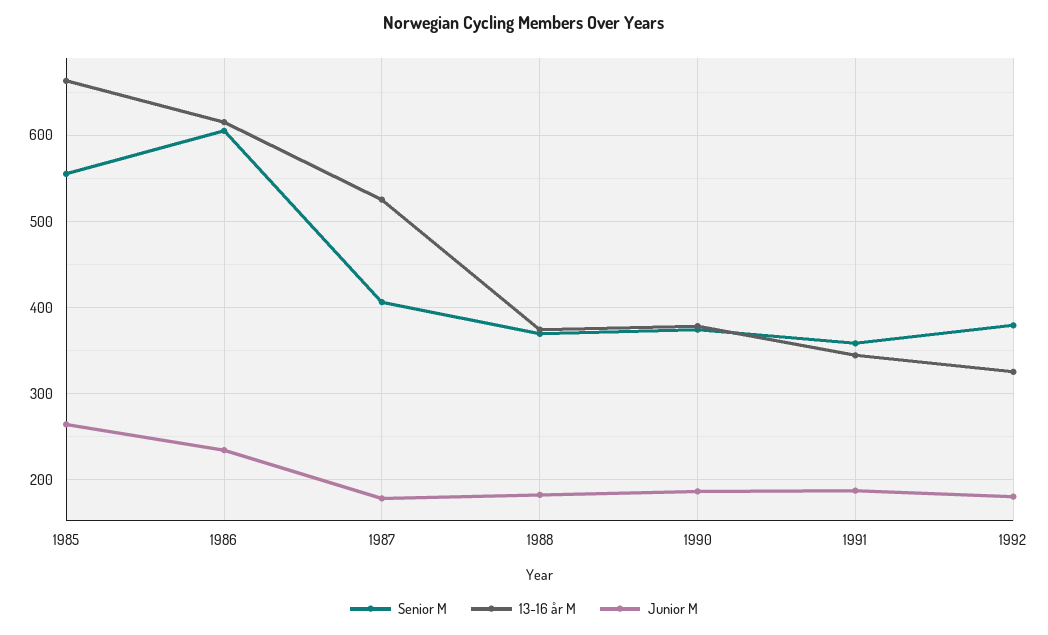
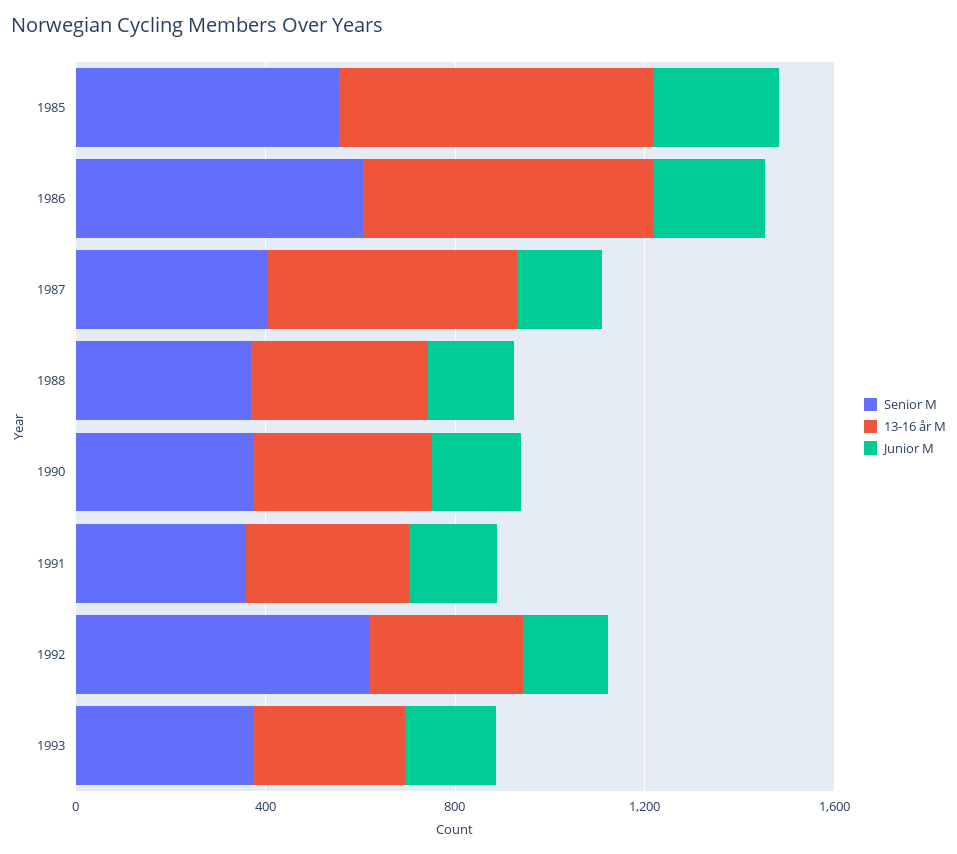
Senior M, 1992: 380 -> 600
Senior M, 1993: none -> 400
13-16 år M, 1993: none -> 300
Junior M, 1993: none -> 200

